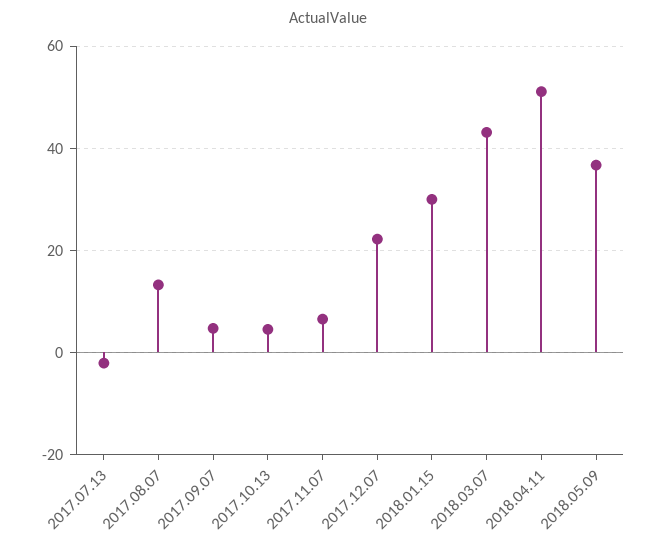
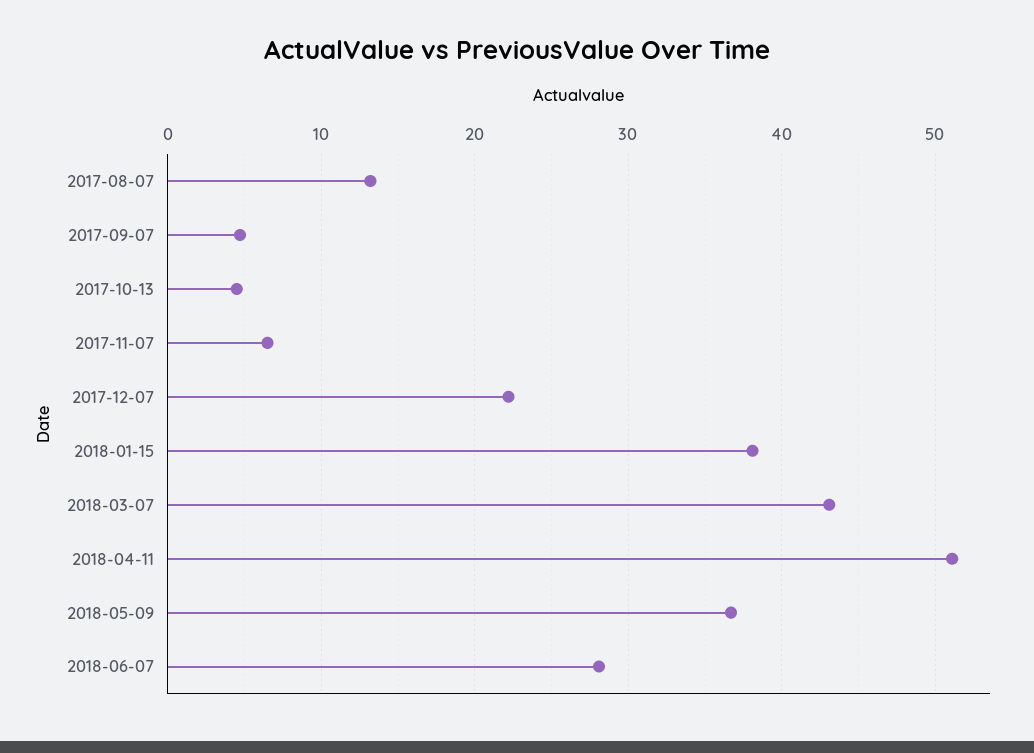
2017.07.13: -2 -> none
2018.01.15: 30 -> 38
2018-06-07: none -> 28

